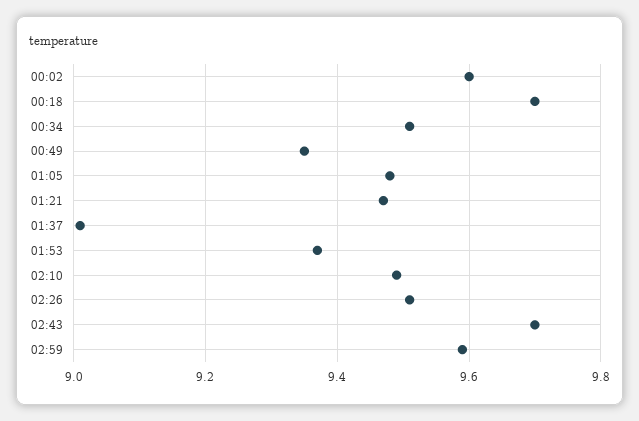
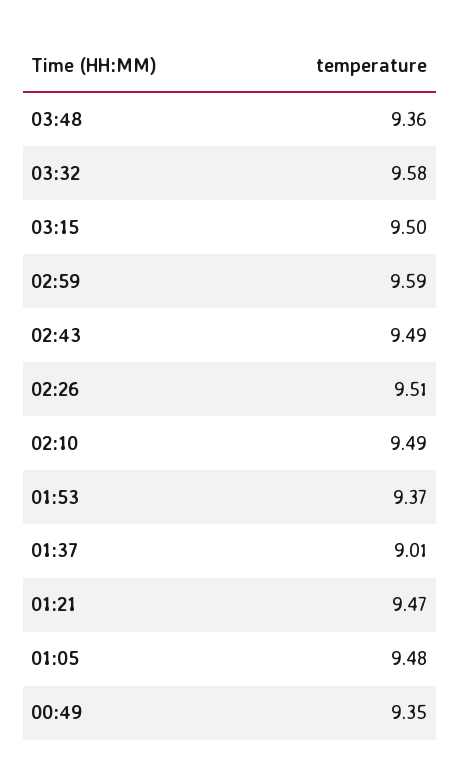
00:02: 9.6 -> none
00:18: 9.7 -> none
00:34: 9.5 -> none
02:43: 9.7 -> 9.49
03:48: none -> 9.36
03:32: none -> 9.58
03:15: none -> 9.5

